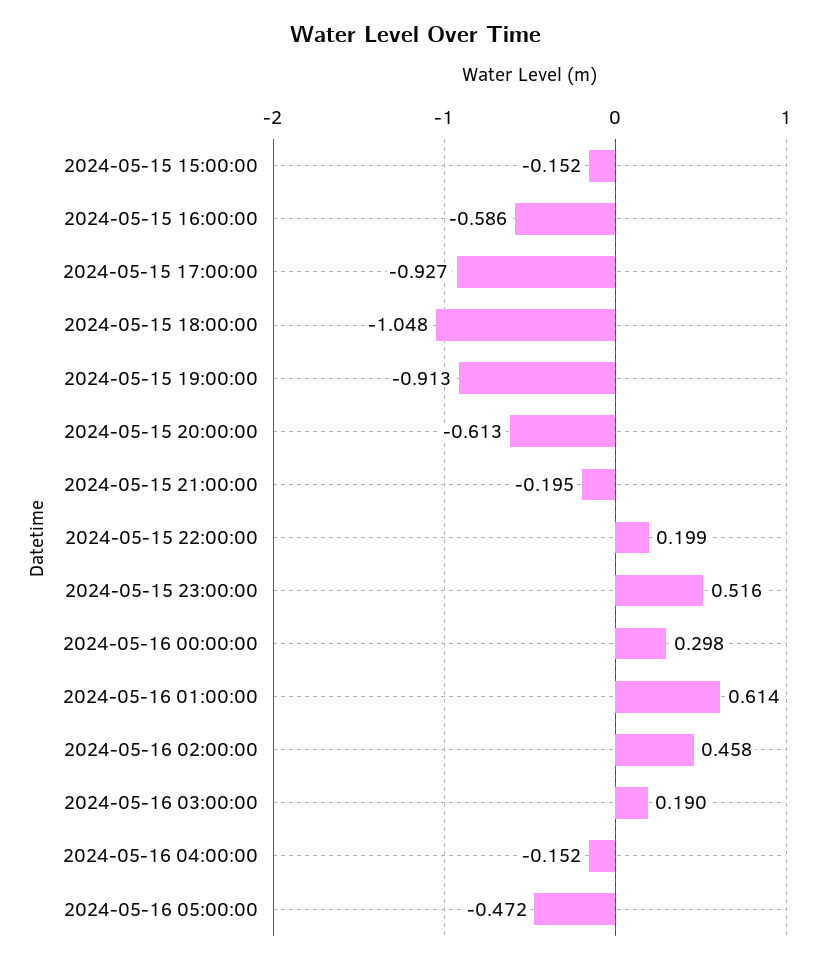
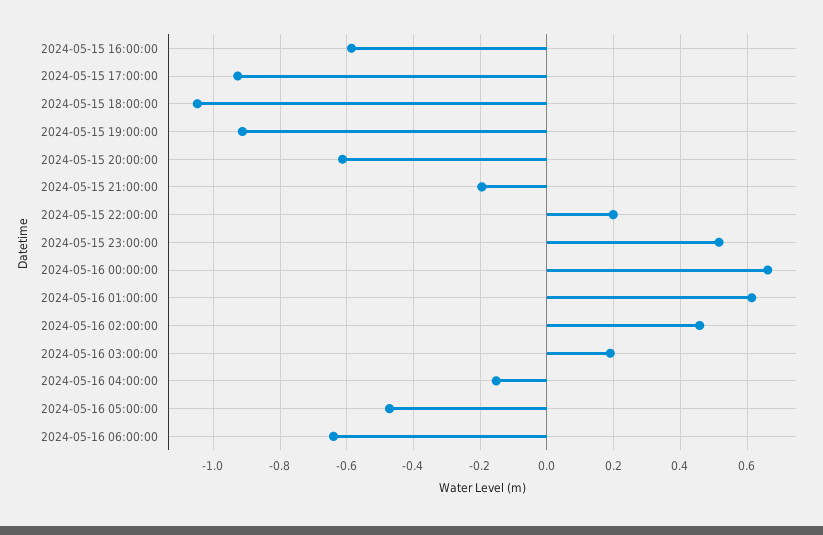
2024-05-15 15:00:00: -0.152 -> none
2024-05-16 00:00:00: 0.298 -> 0.66
2024-05-16 06:00:00: none -> -0.64

